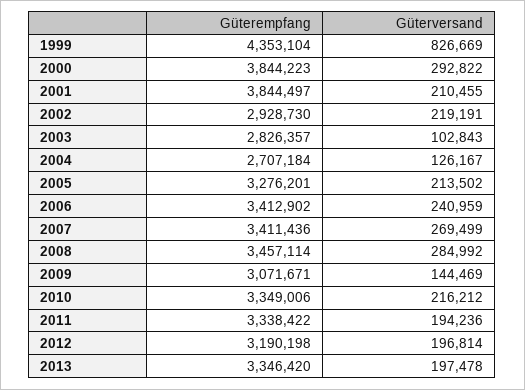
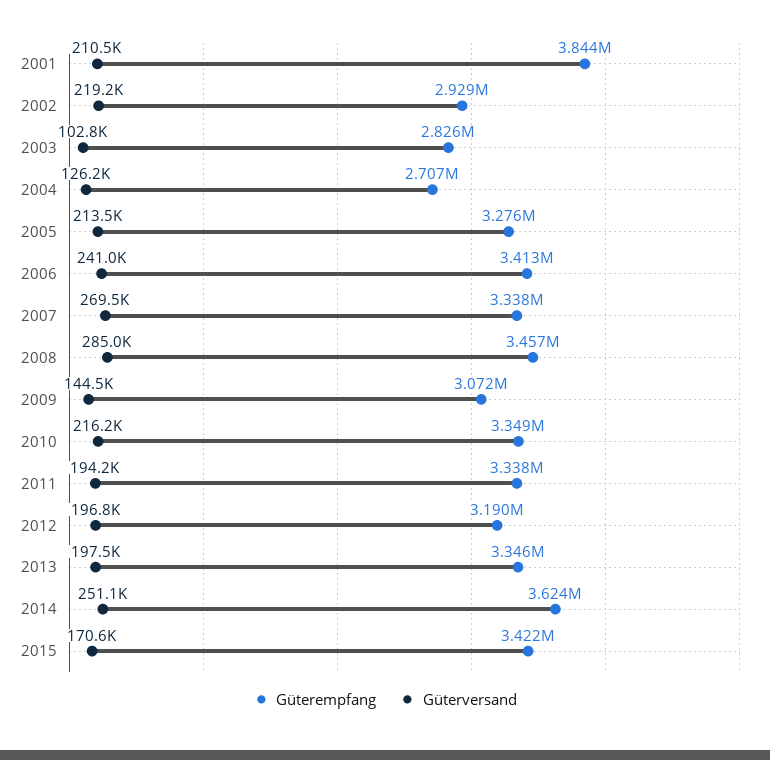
Güterempfang, 1999: 4353104 -> none
Güterversand, 1999: 826669 -> none
Güterempfang, 2000: 3844223 -> none
Güterversand, 2000: 292822 -> none
Güterempfang, 2007: 3411436 -> 3338000
Güterempfang, 2014: none -> 3624000
Güterversand, 2014: none -> 251100
Güterempfang, 2015: none -> 3422000
Güterversand, 2015: none -> 170600

